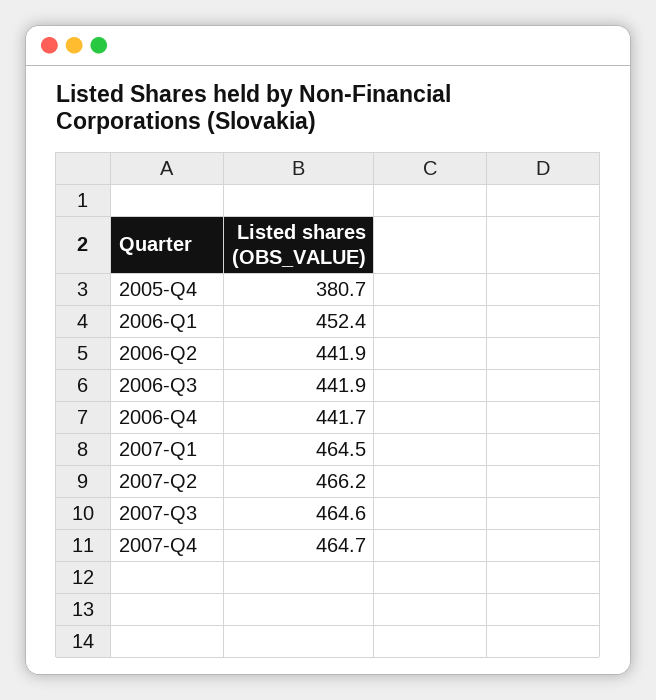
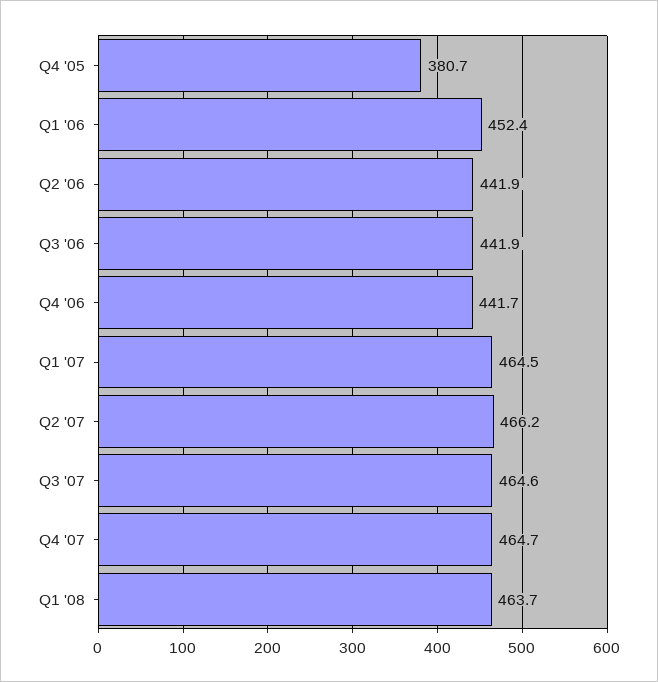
Q1 '08: none -> 463.7

